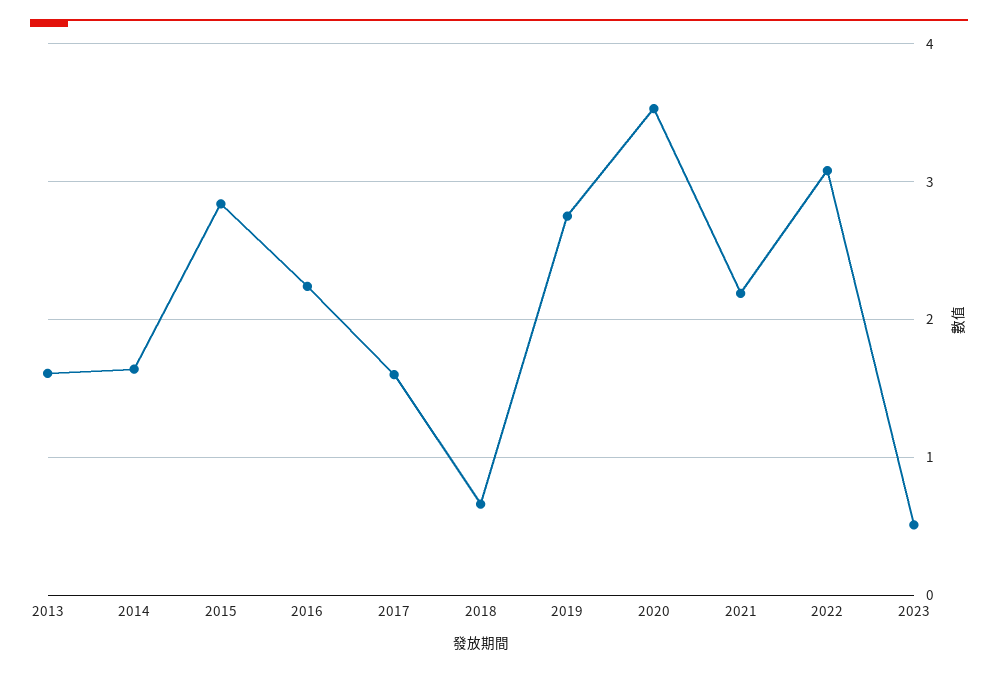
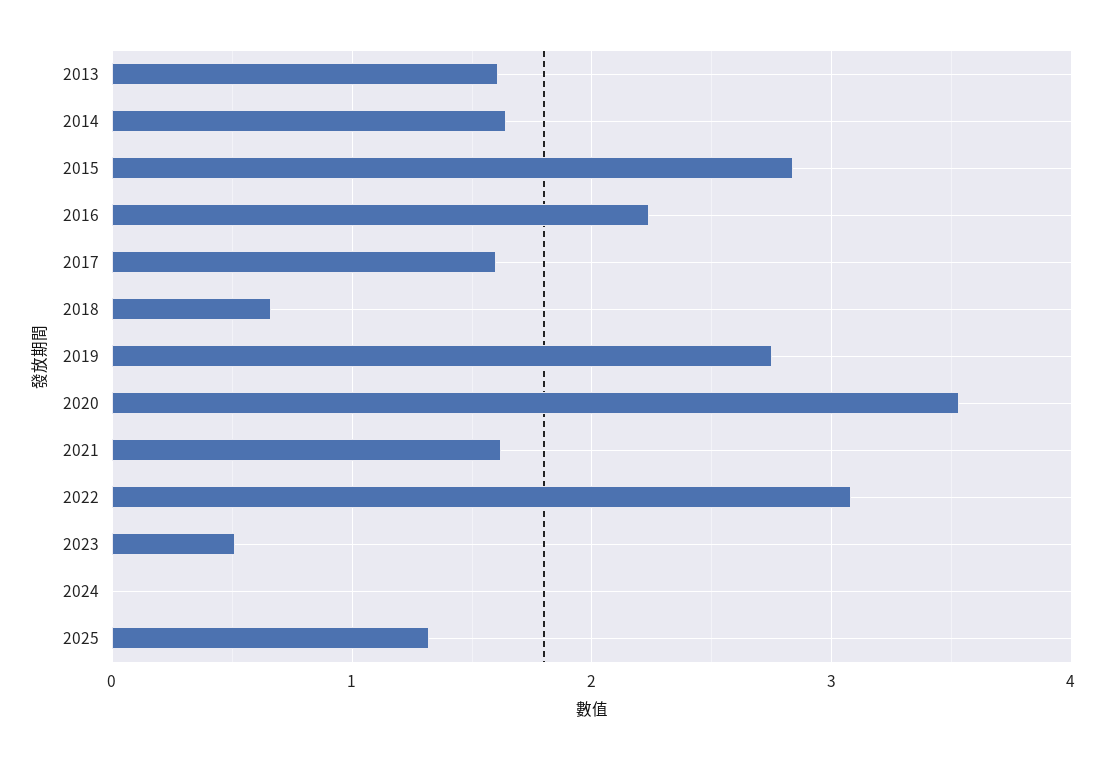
2021: 2.2 -> 1.6
2024: none -> 0
2025: none -> 1.3

